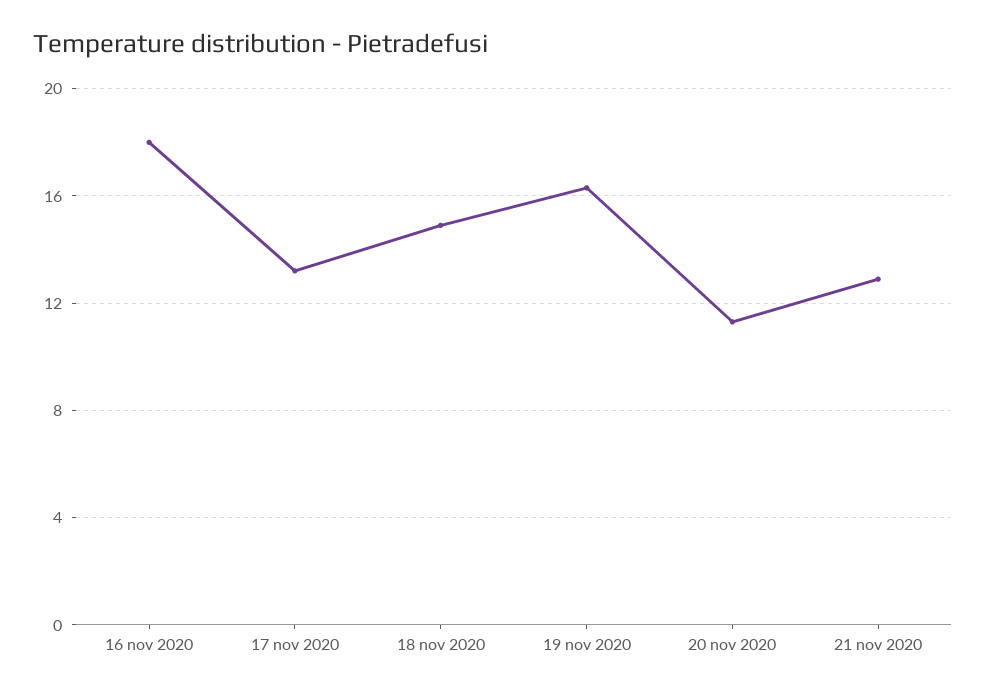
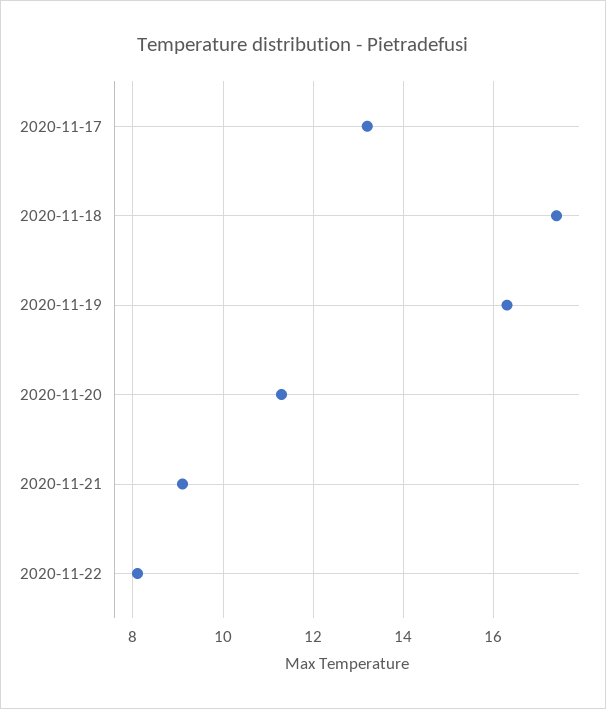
16 nov 2020: 18 -> none
18 nov 2020: 15 -> 17.5
21 nov 2020: 13 -> 9
2020-11-22: none -> 8

